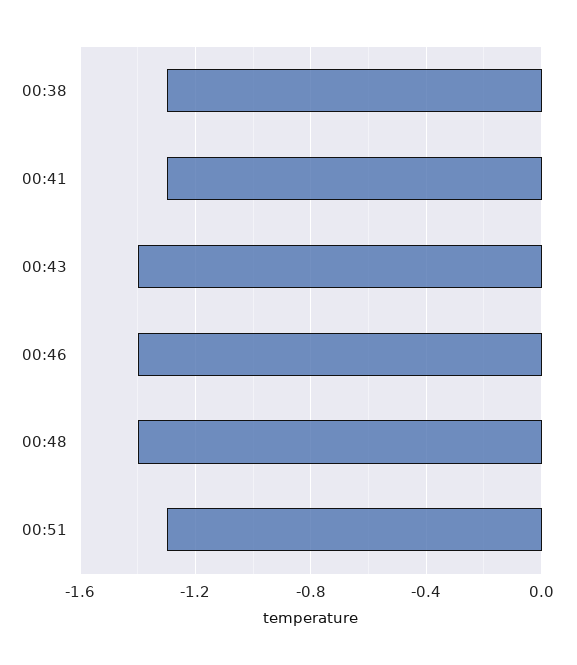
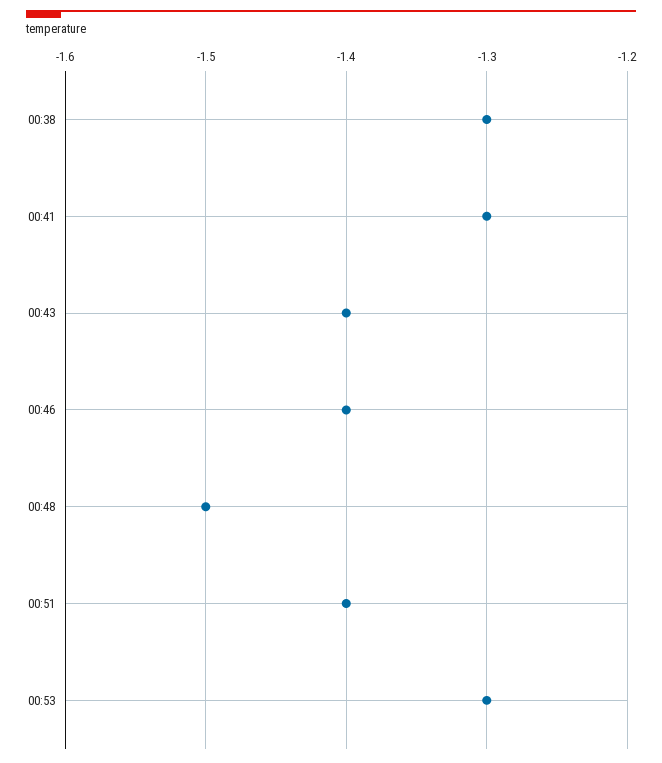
00:48: -1.4 -> -1.5
00:51: -1.3 -> -1.4
00:53: none -> -1.3

